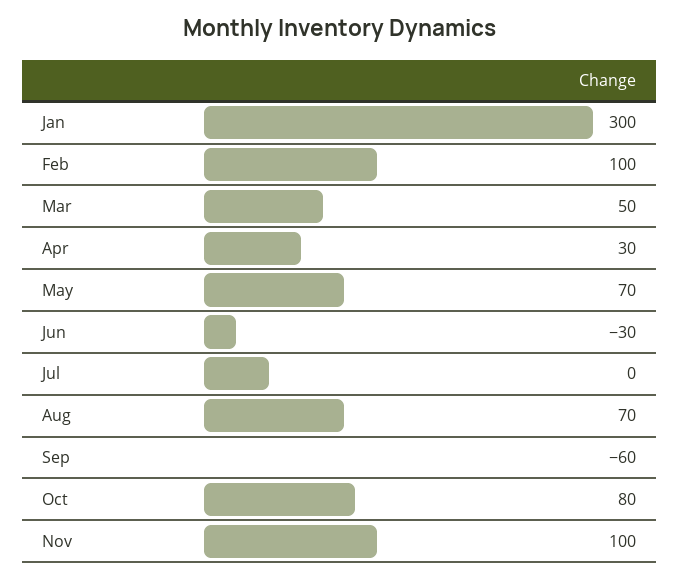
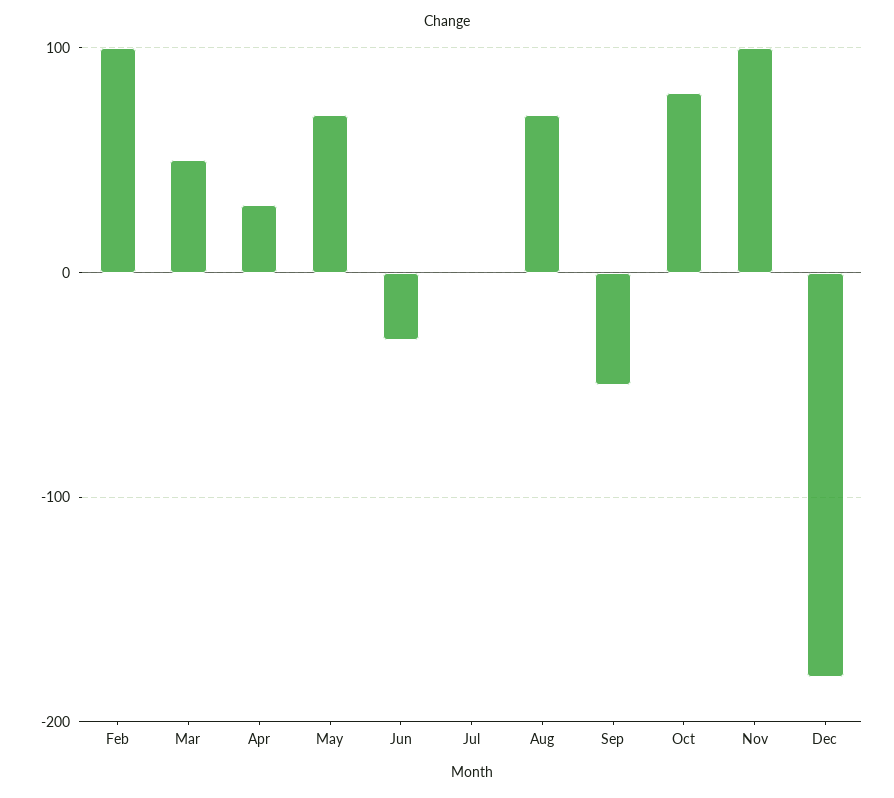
Jan: 300 -> none
Sep: -60 -> -50
Dec: none -> -180

